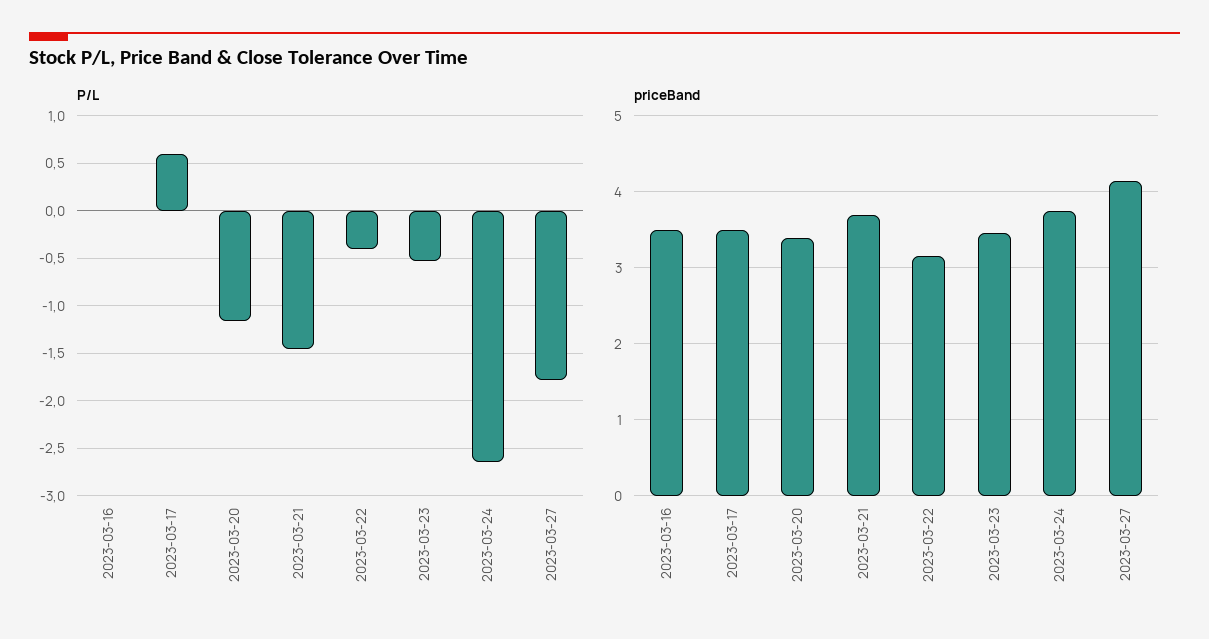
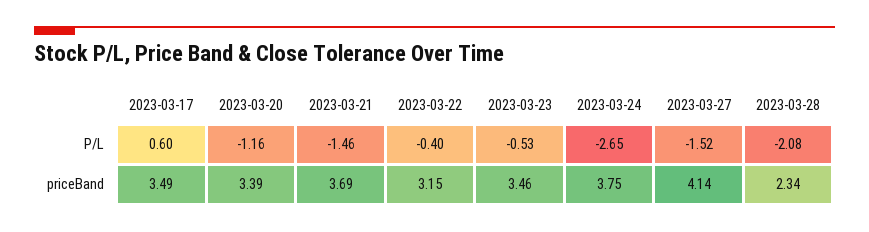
P/L, 2023-03-16: 0 -> none
P/L, 2023-03-27: -1.8 -> -1.52
priceBand, 2023-03-16: 3.5 -> none
P/L, 2023-03-28: none -> -2.08
priceBand, 2023-03-28: none -> 2.34

